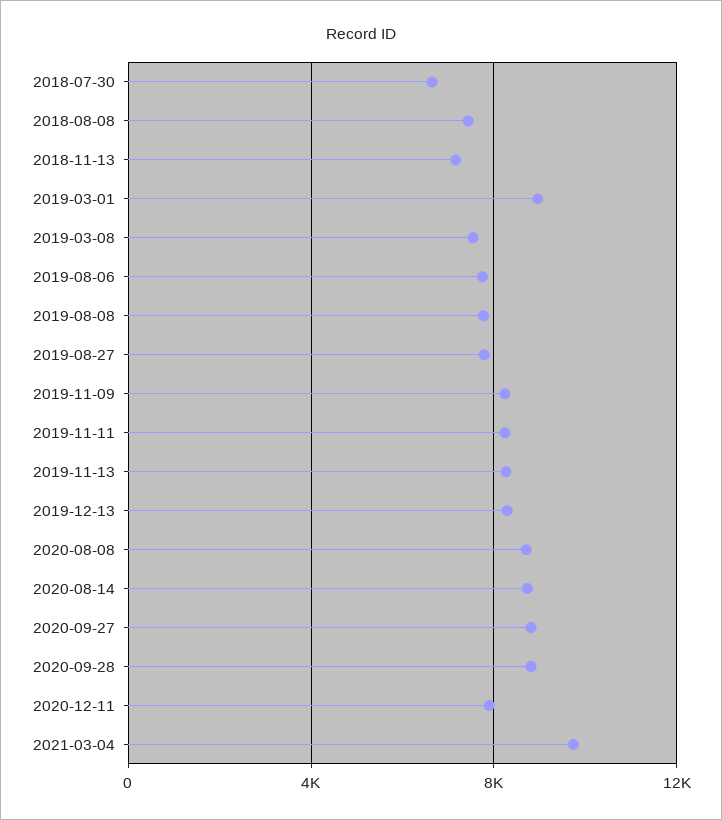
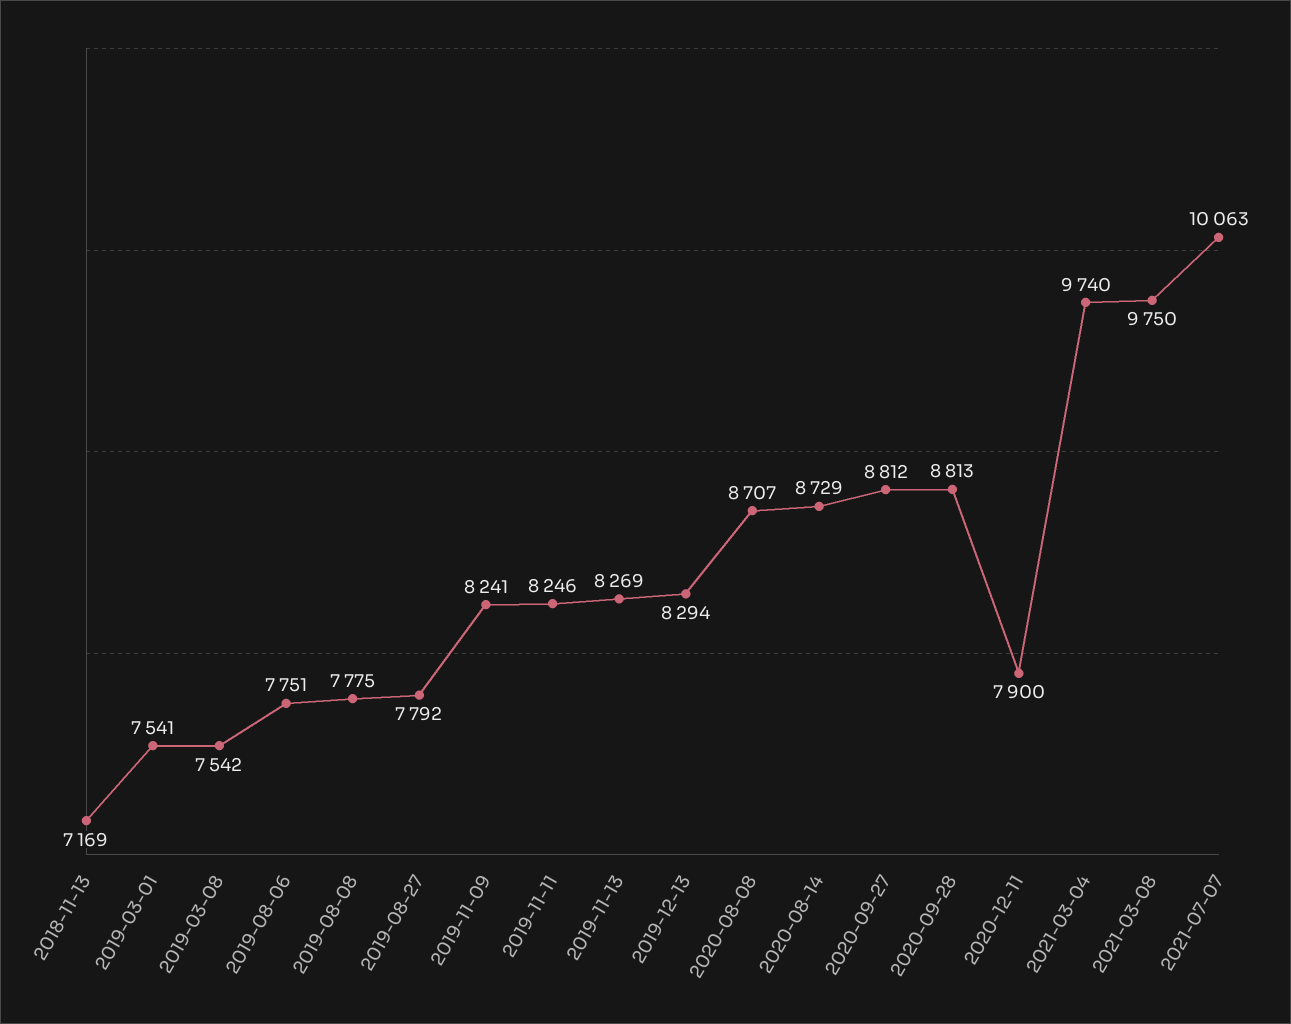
2018-07-30: 6500 -> none
2018-08-08: 7500 -> none
2019-03-01: 9000 -> 7541
2021-03-08: none -> 9750
2021-07-07: none -> 10063

